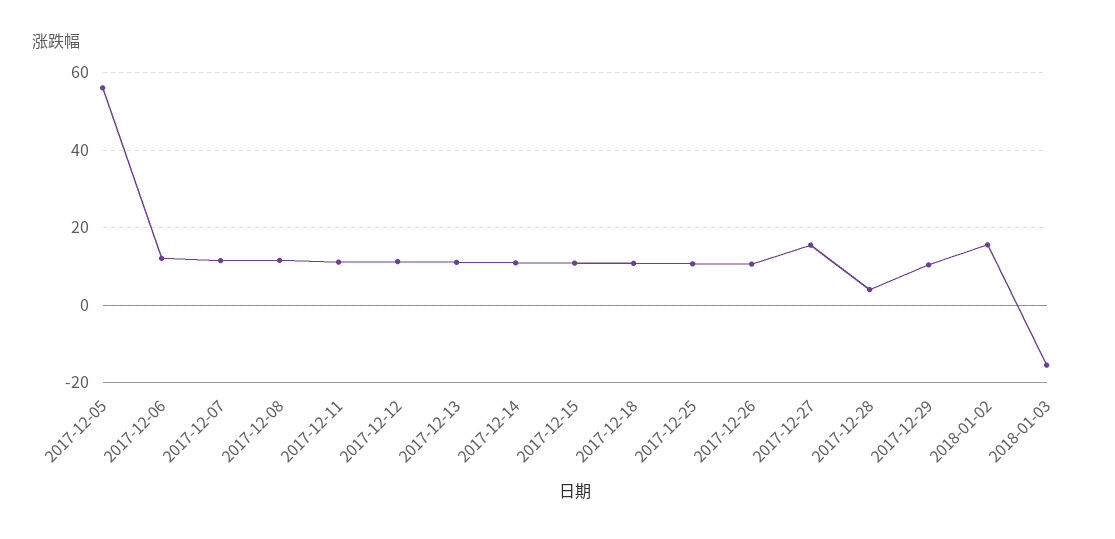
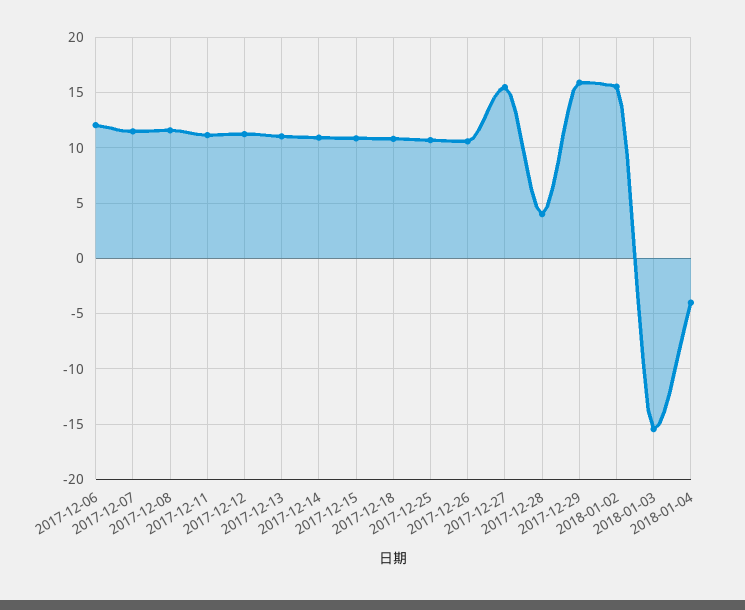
2017-12-05: 56 -> none
2017-12-29: 10 -> 16
2018-01-04: none -> -4

